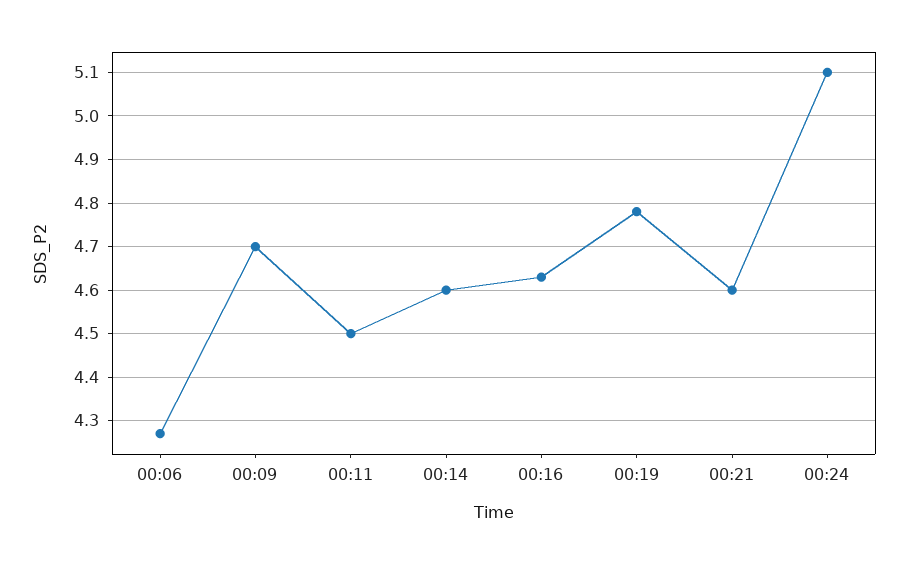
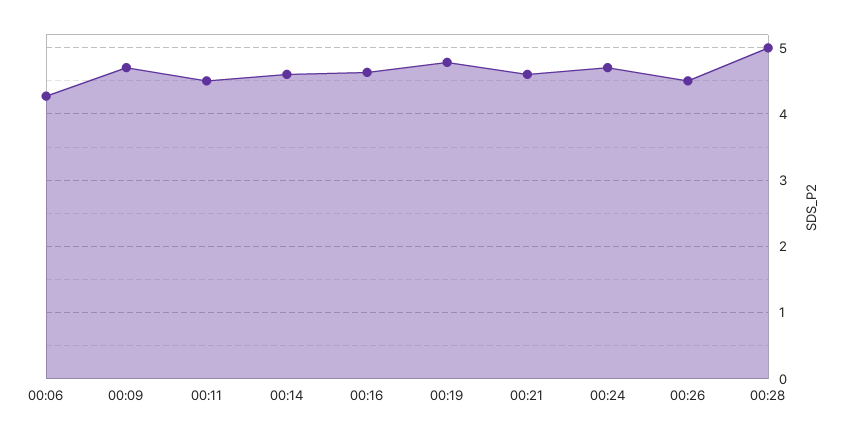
00:24: 5.1 -> 4.7
00:26: none -> 4.5
00:28: none -> 5

